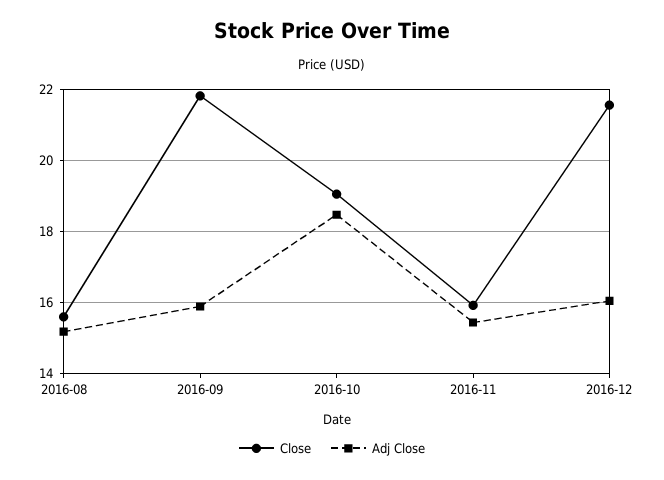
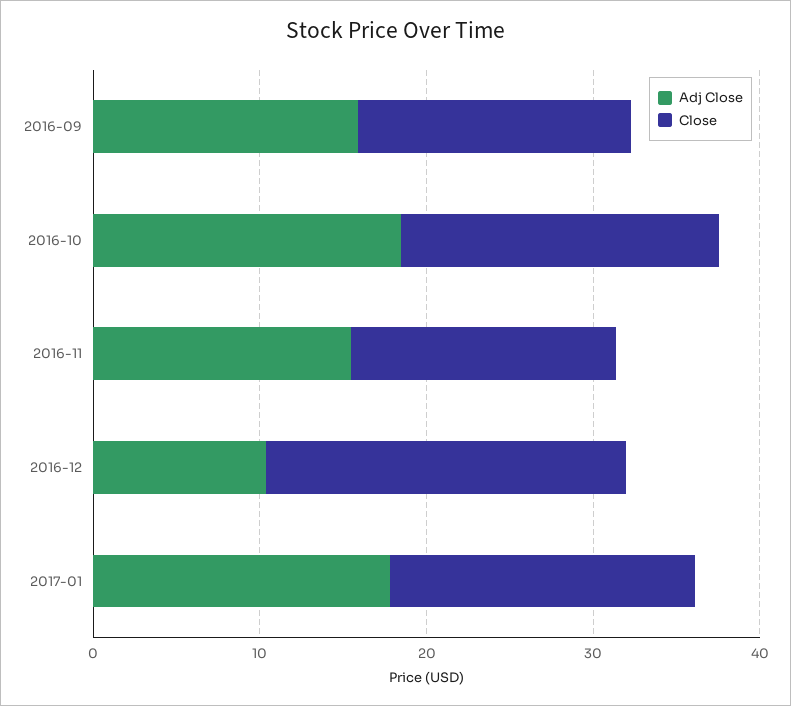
Close, 2016-08: 15.6 -> none
Adj Close, 2016-08: 15.2 -> none
Close, 2016-09: 21.8 -> 16
Adj Close, 2016-12: 16 -> 10
Adj Close, 2017-01: none -> 18
Close, 2017-01: none -> 18

